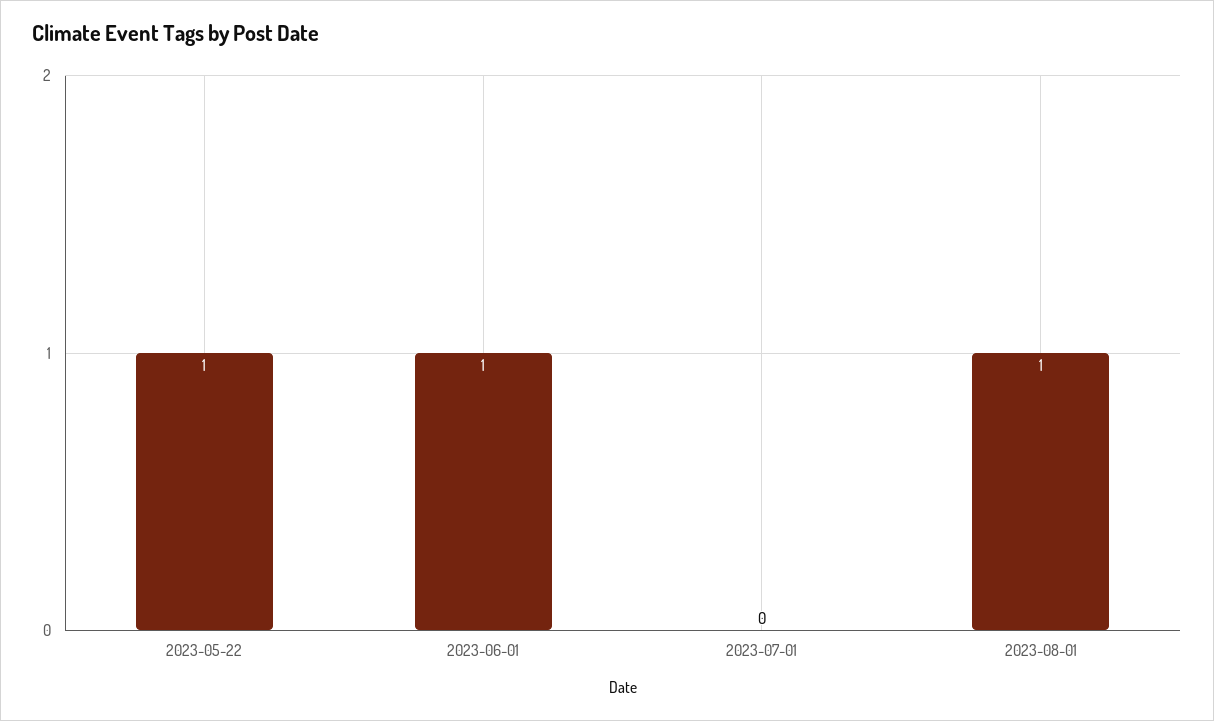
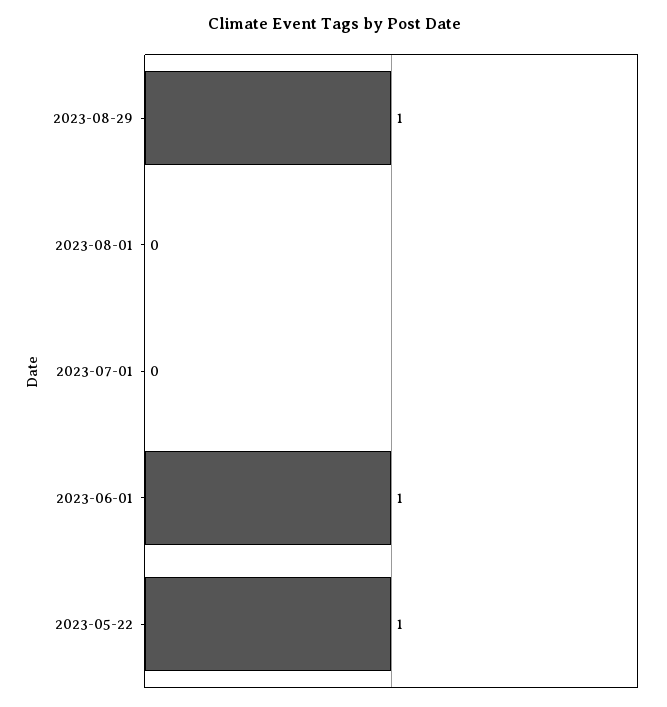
2023-08-01: 1 -> 0
2023-08-29: none -> 1

